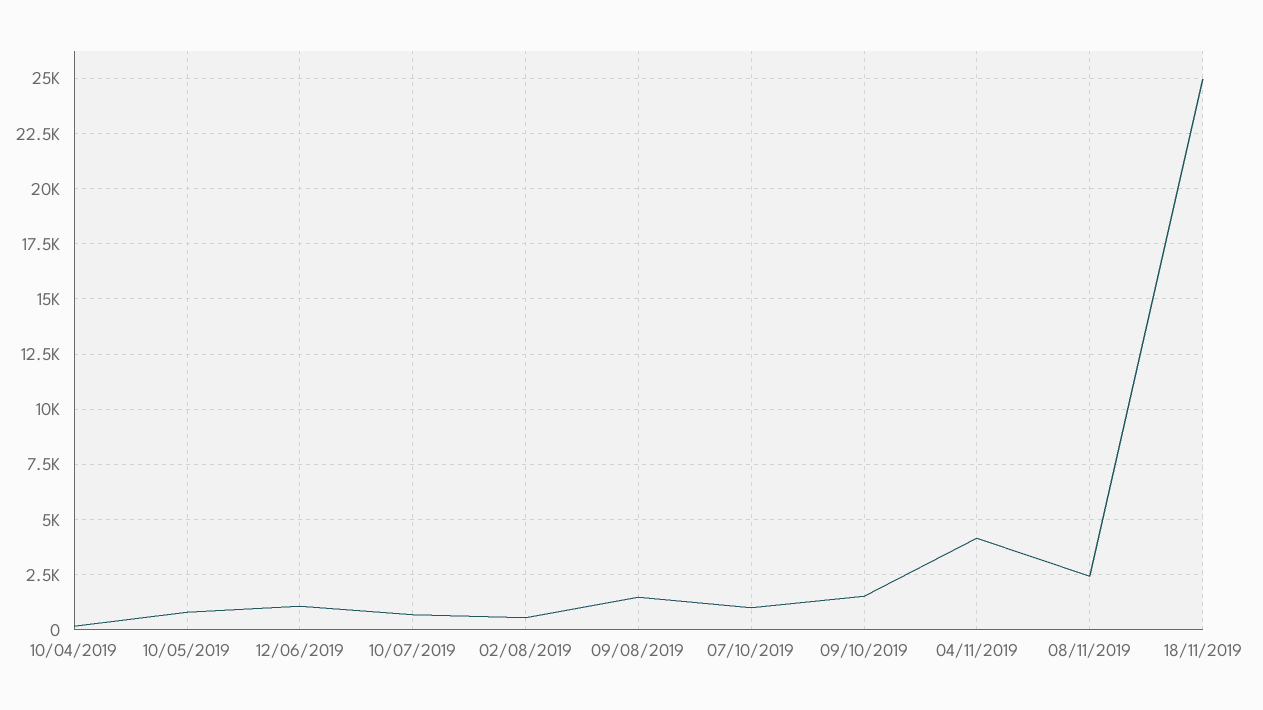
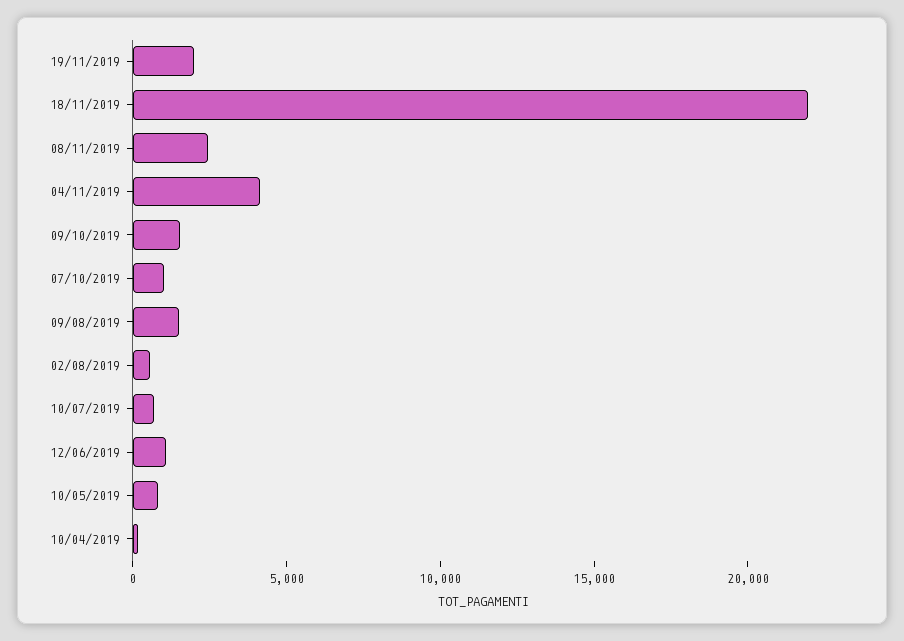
18/11/2019: 25000 -> 22000
19/11/2019: none -> 2000

